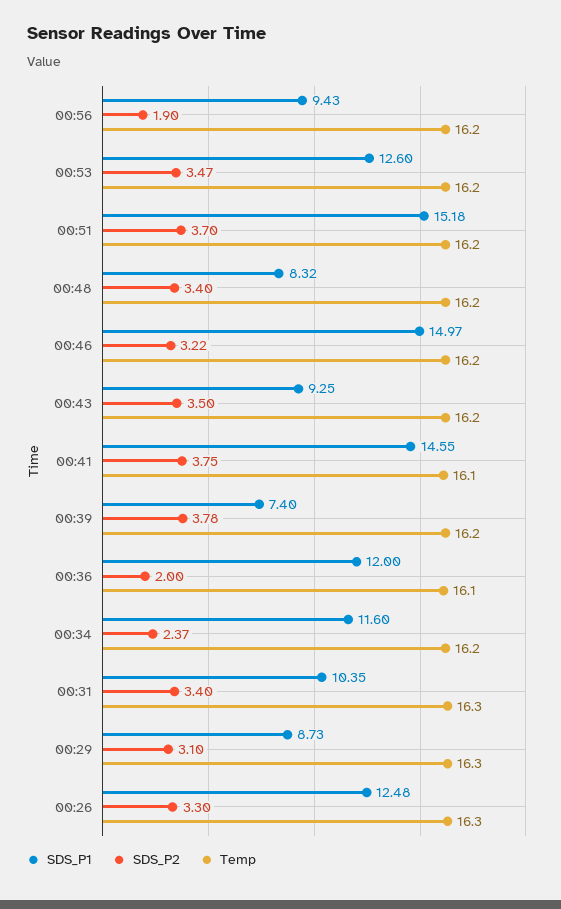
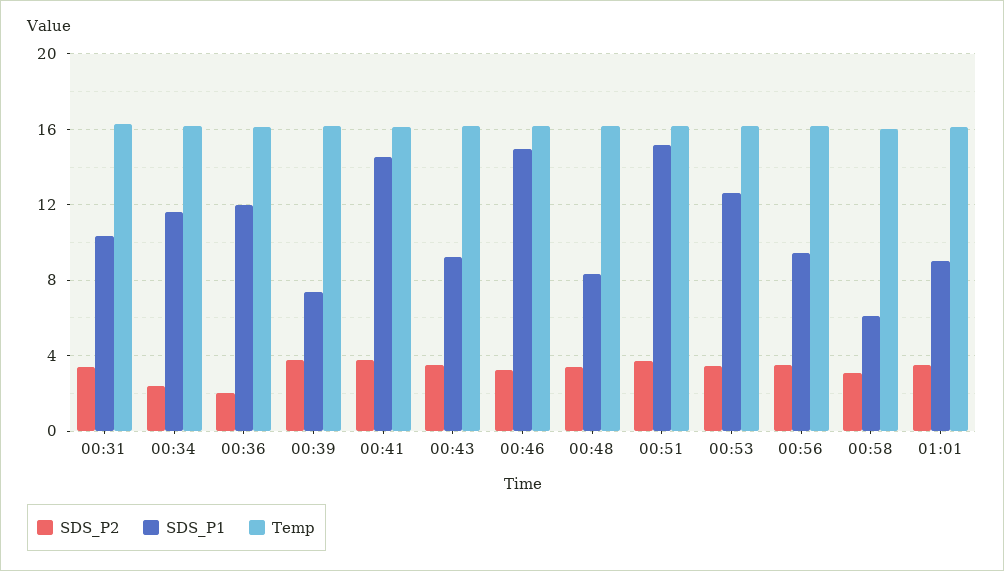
SDS_P2, 00:56: 1.9 -> 3.5
SDS_P1, 00:29: 8.73 -> none
SDS_P2, 00:29: 3.1 -> none
Temp, 00:29: 16.3 -> none
SDS_P1, 00:26: 12.48 -> none
SDS_P2, 00:26: 3.3 -> none
Temp, 00:26: 16.3 -> none
SDS_P2, 00:58: none -> 3
SDS_P1, 00:58: none -> 6
Temp, 00:58: none -> 16
SDS_P2, 01:01: none -> 3.5
SDS_P1, 01:01: none -> 9
Temp, 01:01: none -> 16

